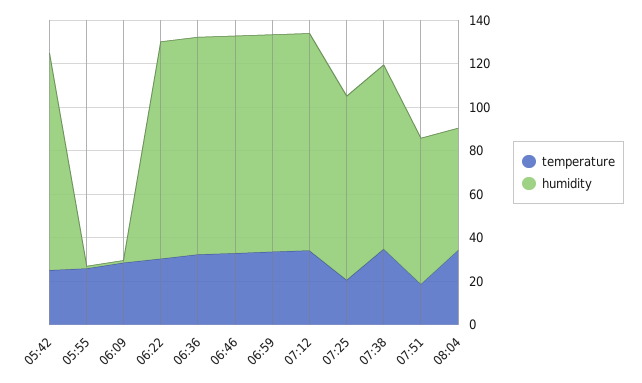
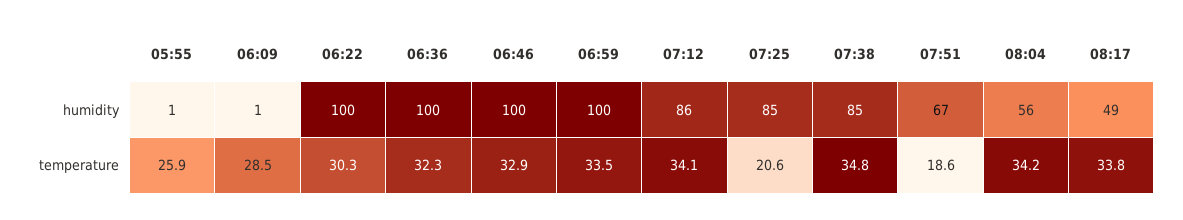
temperature, 05:42: 25 -> none
humidity, 05:42: 100 -> none
humidity, 07:12: 100 -> 86
humidity, 08:17: none -> 49
temperature, 08:17: none -> 33.8

